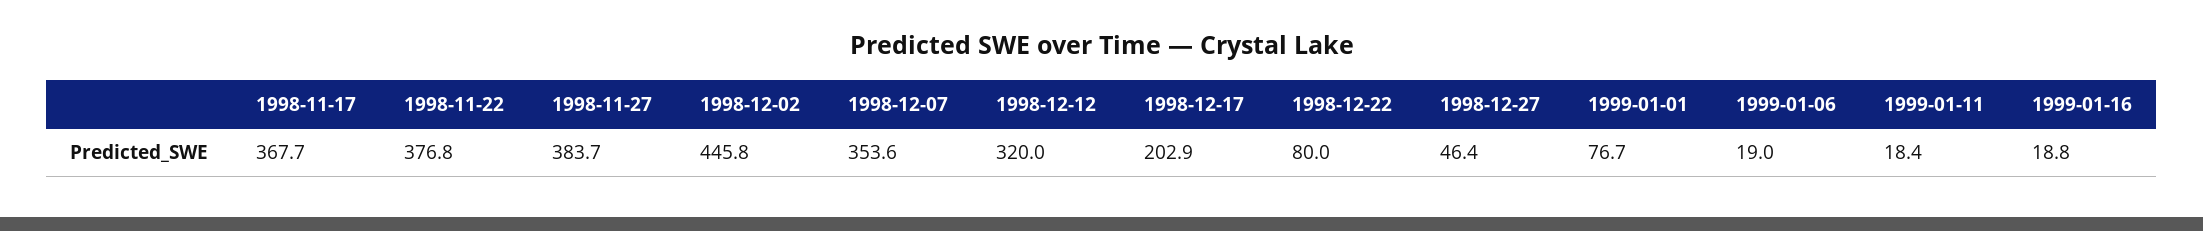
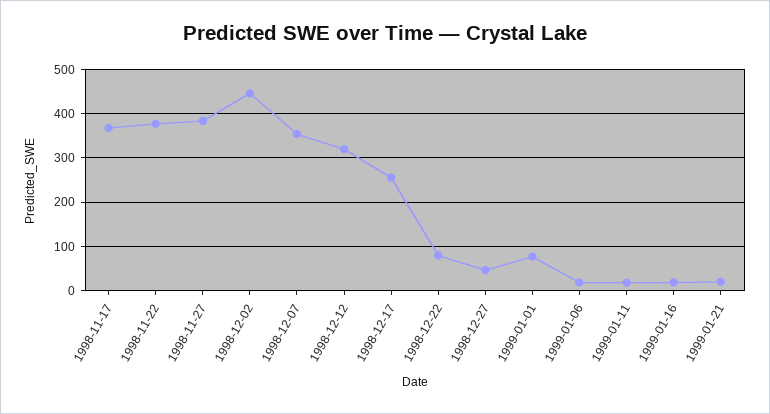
1998-12-17: 202.9 -> 260
1999-01-21: none -> 20

